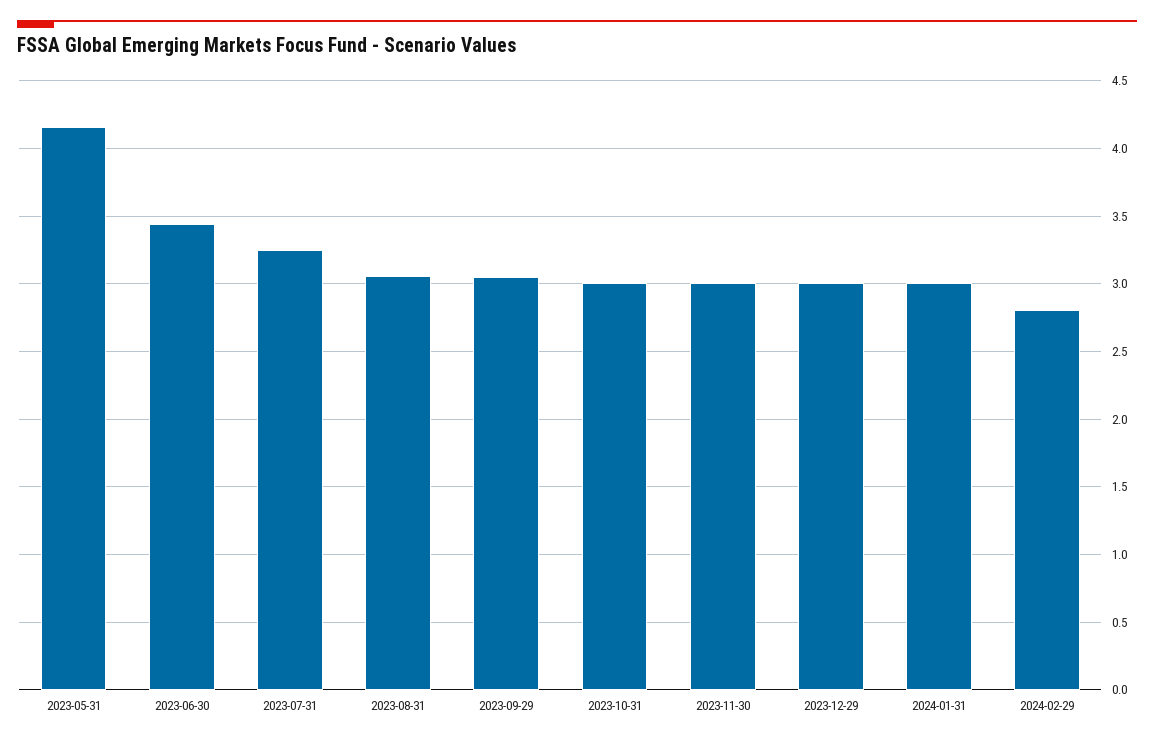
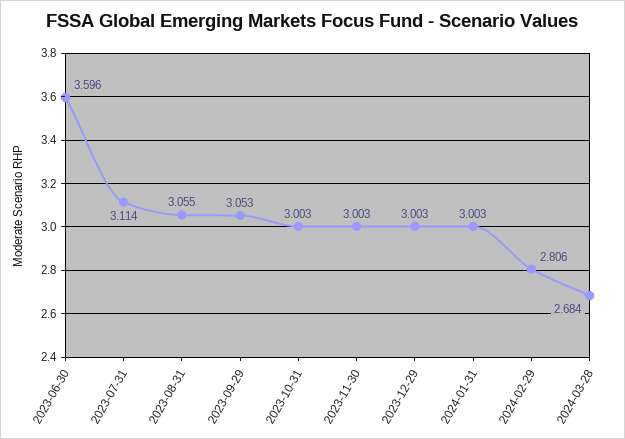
2023-05-31: 4.15 -> none
2023-06-30: 3.45 -> 3.596
2023-07-31: 3.25 -> 3.114
2024-03-28: none -> 2.684

